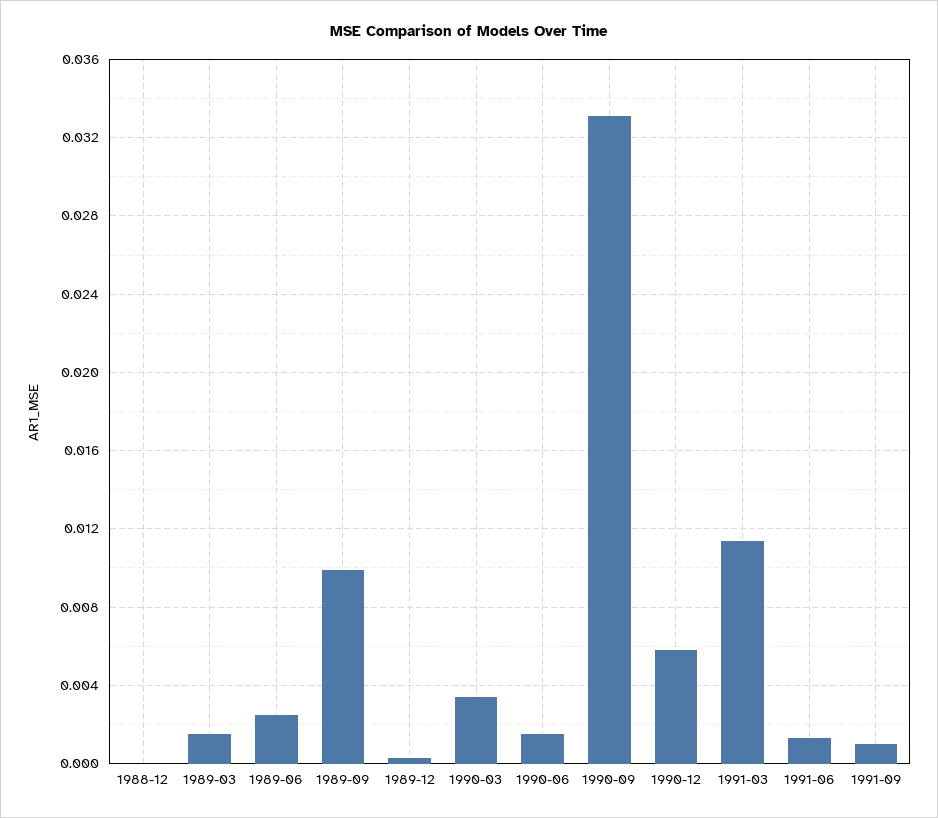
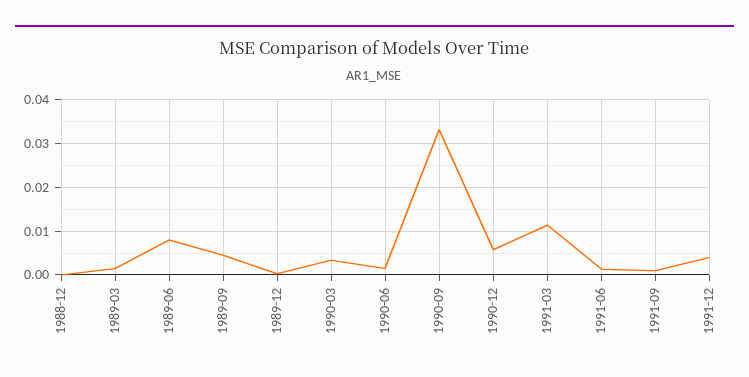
1989-06: 0.0025 -> 0.008
1989-09: 0.01 -> 0.004
1991-12: none -> 0.004

